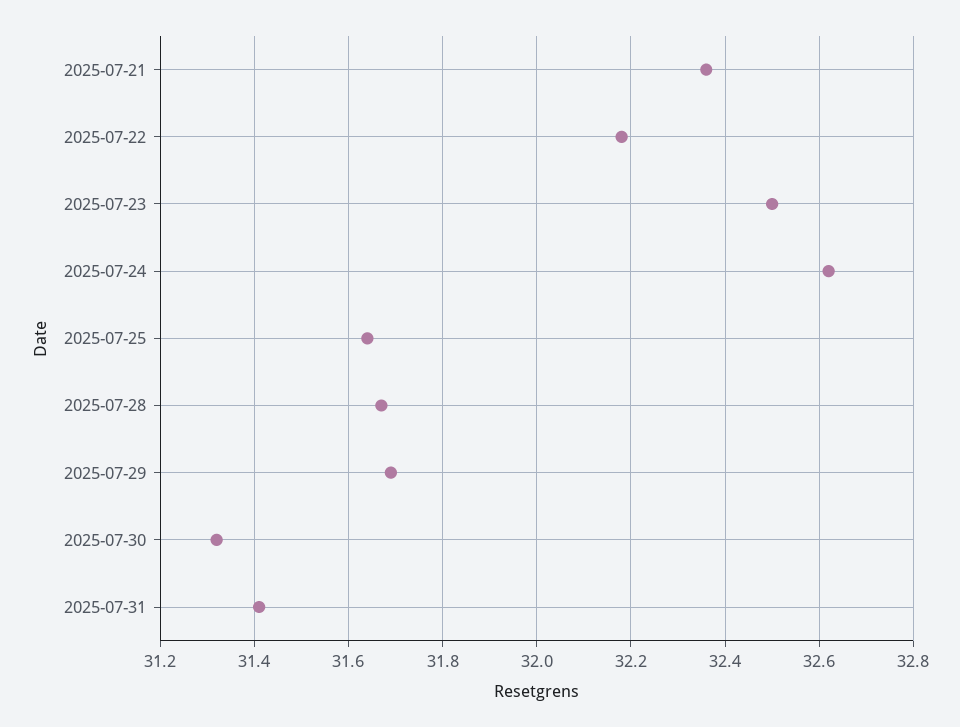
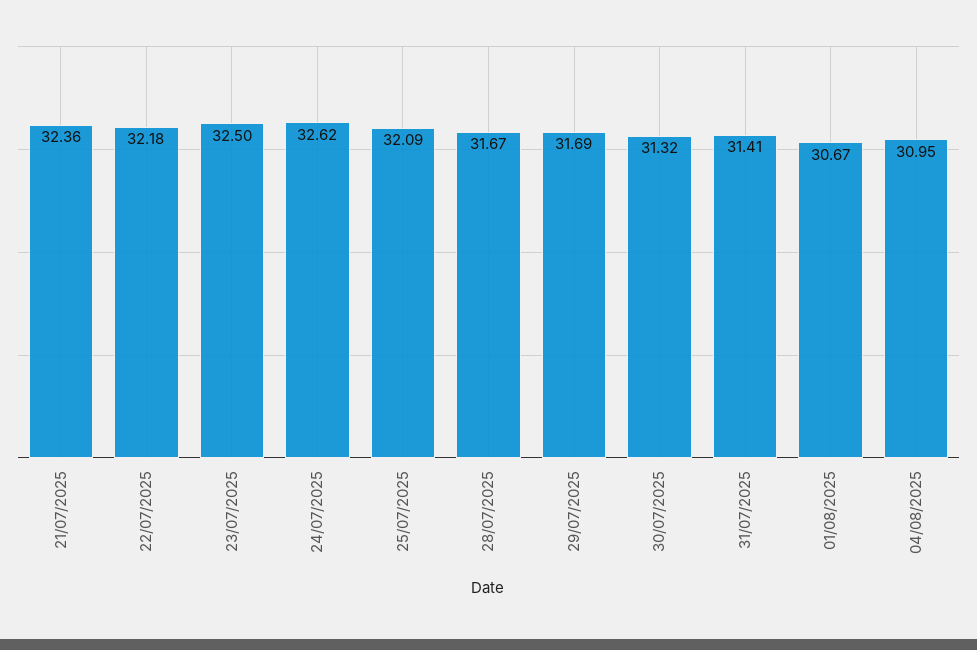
2025-07-25: 31.65 -> 32.09
01/08/2025: none -> 30.67
04/08/2025: none -> 30.95

